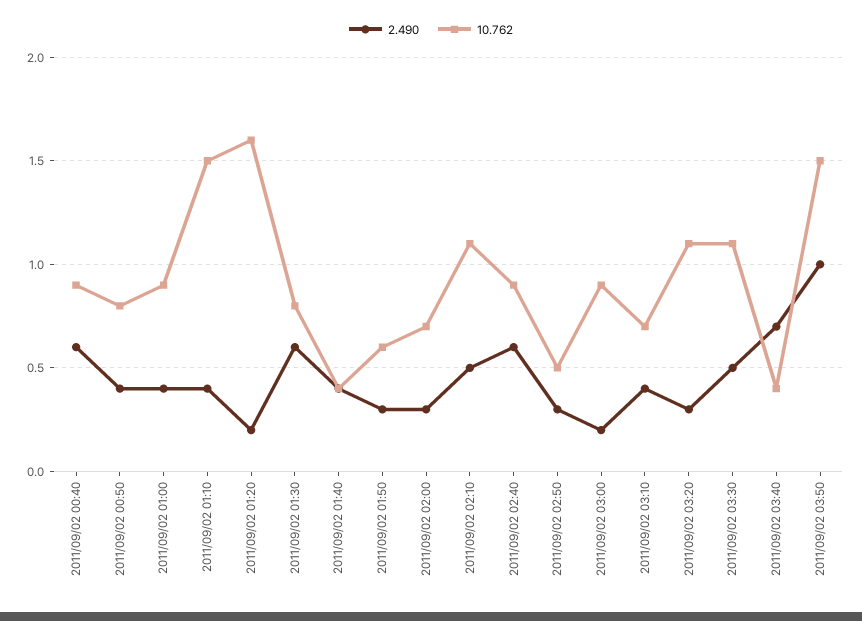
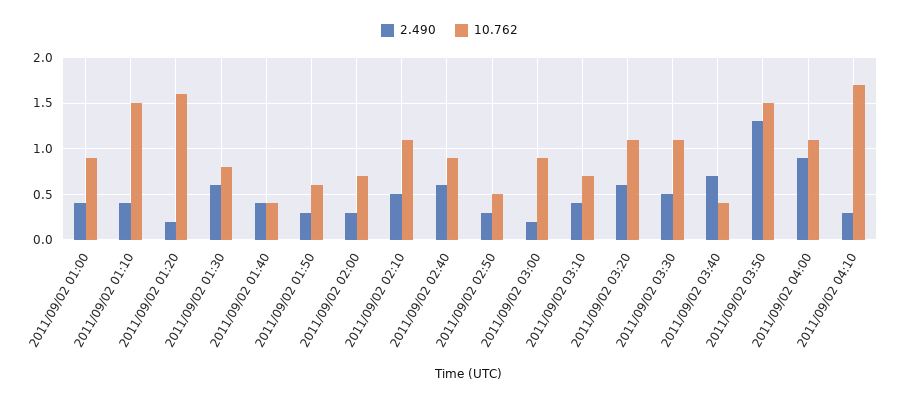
2.490, 2011/09/02 00:40: 0.6 -> none
10.762, 2011/09/02 00:40: 0.9 -> none
2.490, 2011/09/02 00:50: 0.4 -> none
10.762, 2011/09/02 00:50: 0.8 -> none
2.490, 2011/09/02 03:20: 0.3 -> 0.6
2.490, 2011/09/02 03:50: 1 -> 1.3
2.490, 2011/09/02 04:00: none -> 0.9
10.762, 2011/09/02 04:00: none -> 1.1
2.490, 2011/09/02 04:10: none -> 0.3
10.762, 2011/09/02 04:10: none -> 1.7

